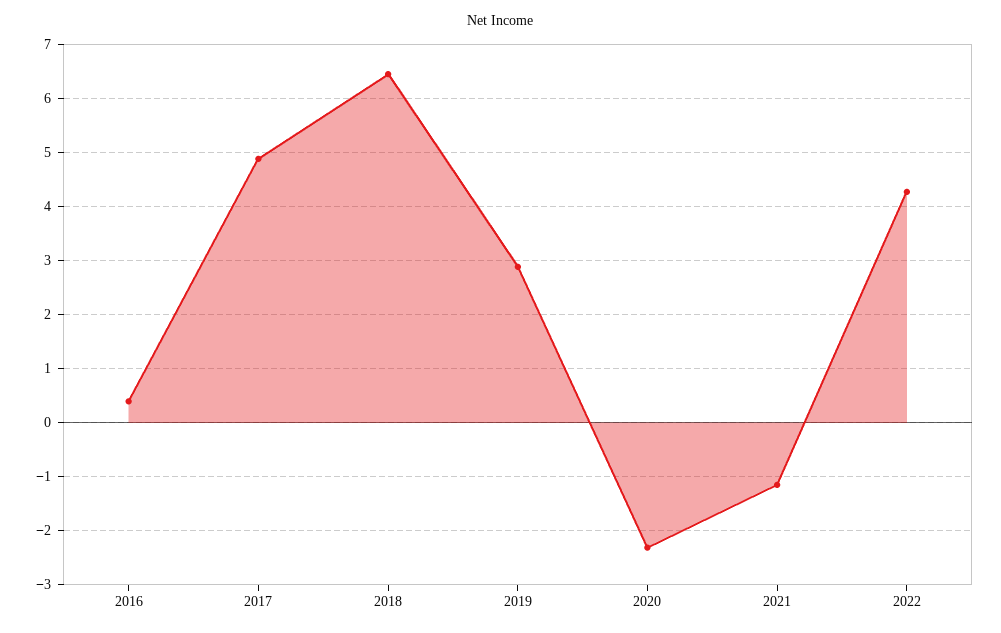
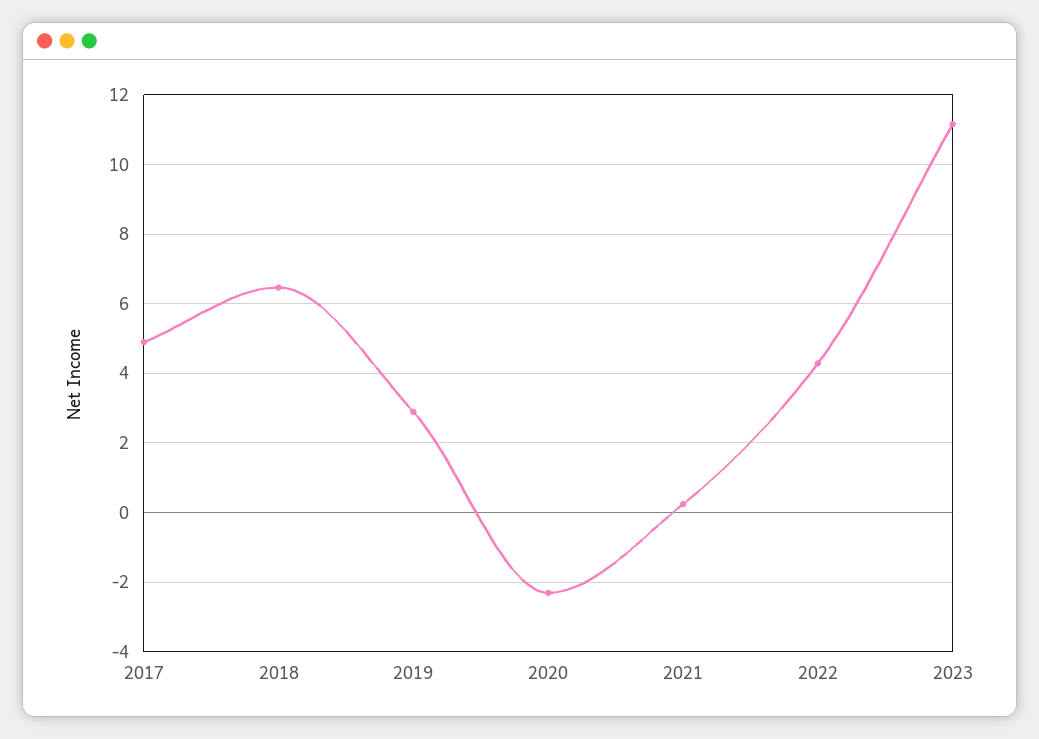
2016: 0.4 -> none
2021: -1.2 -> 0.2
2023: none -> 11.2

